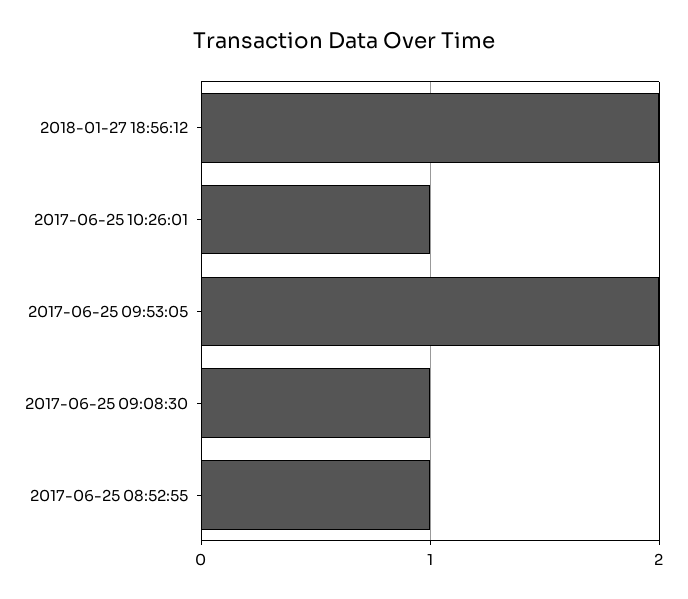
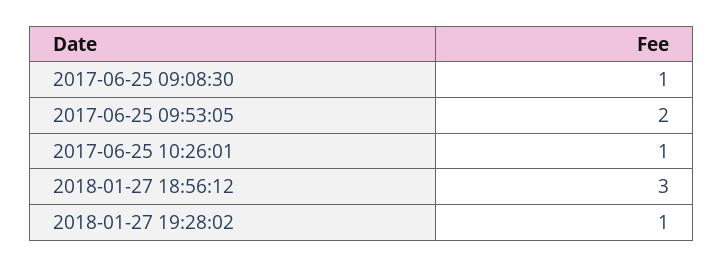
2018-01-27 18:56:12: 2 -> 3
2017-06-25 08:52:55: 1 -> none
2018-01-27 19:28:02: none -> 1

